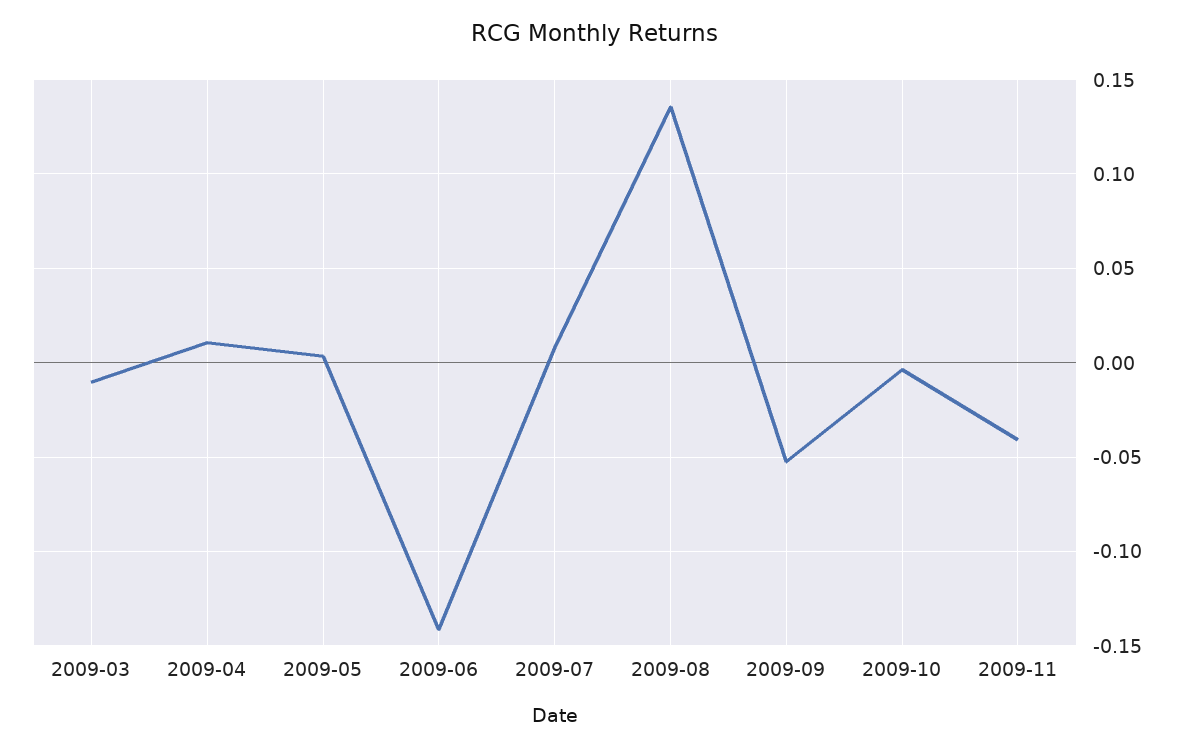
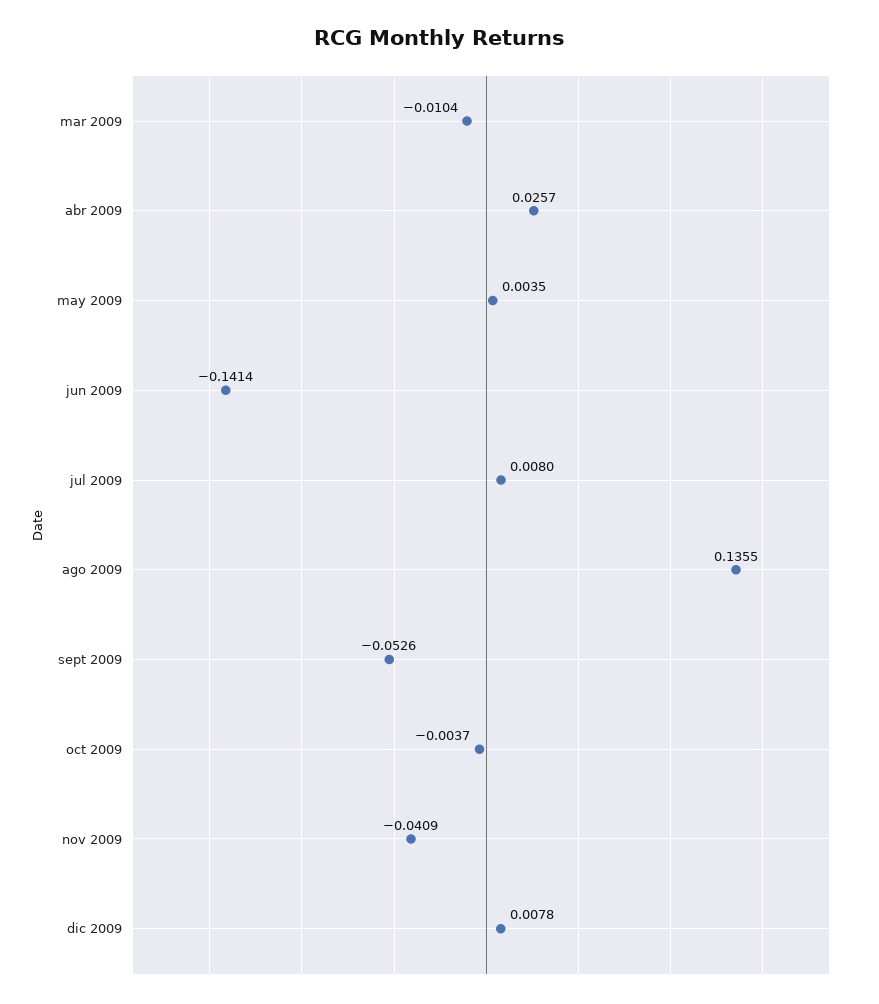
2009-04: 0.01 -> 0.0257
dic 2009: none -> 0.0078

